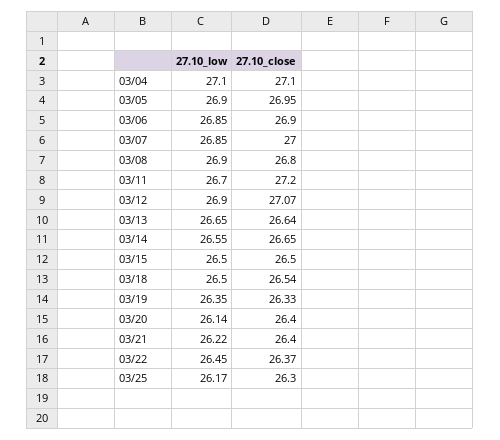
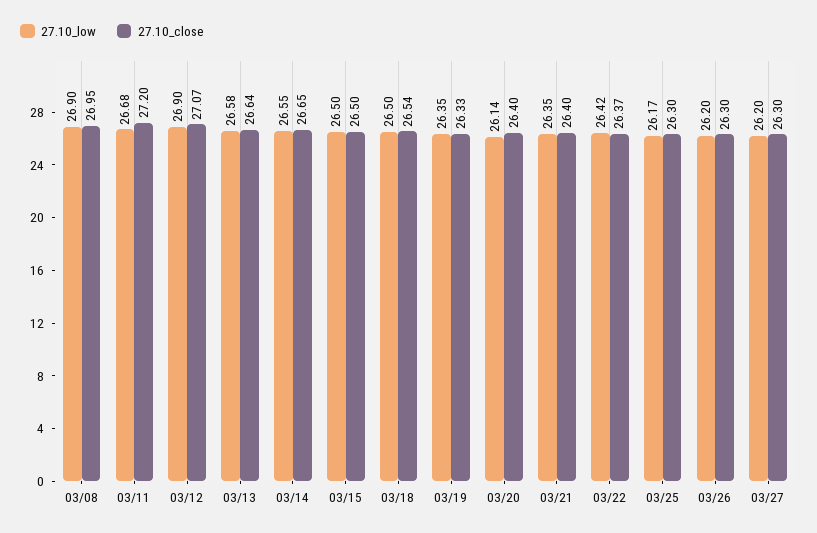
27.10_low, 03/04: 27.1 -> none
27.10_close, 03/04: 27.1 -> none
27.10_low, 03/05: 26.9 -> none
27.10_close, 03/05: 26.95 -> none
27.10_low, 03/06: 26.85 -> none
27.10_close, 03/06: 26.9 -> none
27.10_low, 03/07: 26.85 -> none
27.10_close, 03/07: 27 -> none
27.10_close, 03/08: 26.8 -> 26.95
27.10_low, 03/11: 26.7 -> 26.68
27.10_low, 03/13: 26.65 -> 26.58
27.10_low, 03/21: 26.22 -> 26.35
27.10_low, 03/22: 26.45 -> 26.42
27.10_low, 03/26: none -> 26.2
27.10_close, 03/26: none -> 26.3
27.10_low, 03/27: none -> 26.2
27.10_close, 03/27: none -> 26.3

